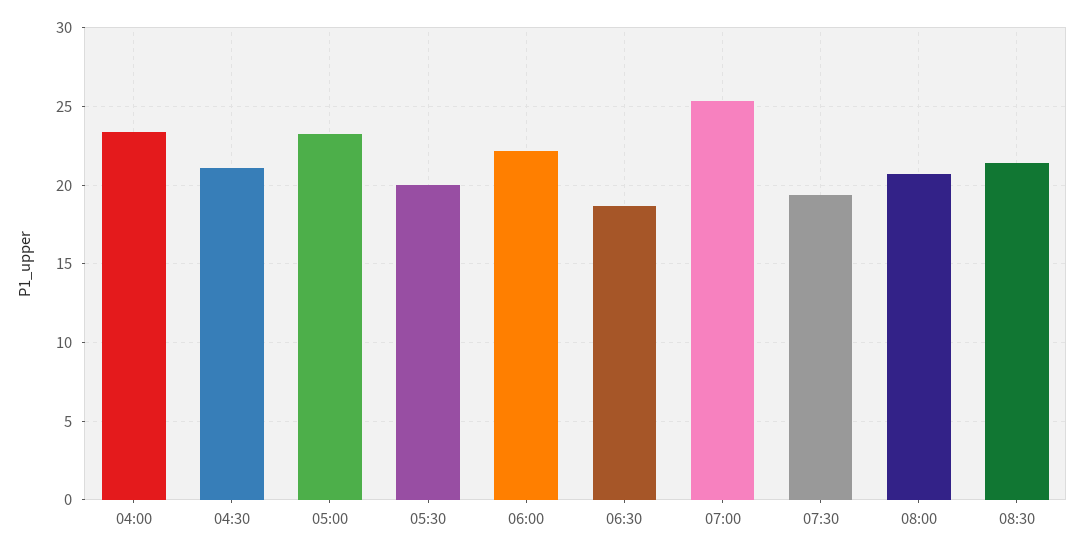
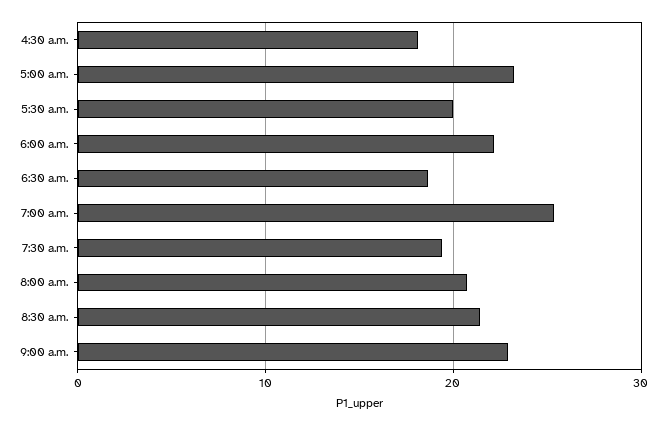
04:00: 23.5 -> none
04:30: 21 -> 18
9:00 a.m.: none -> 23

